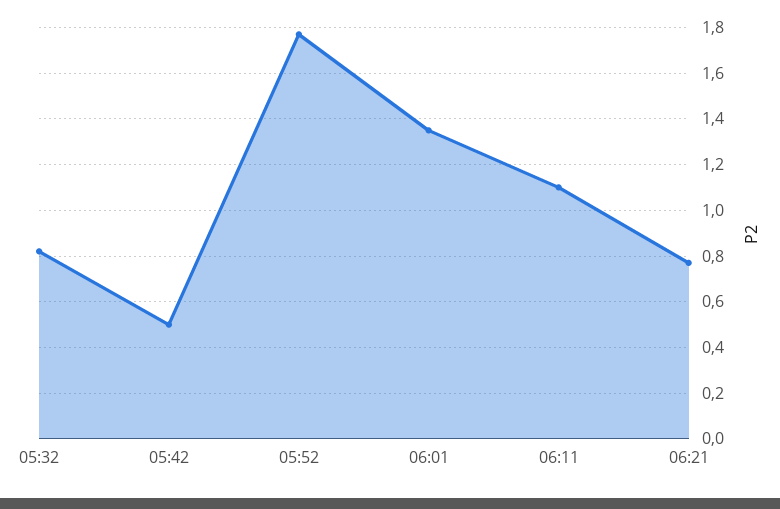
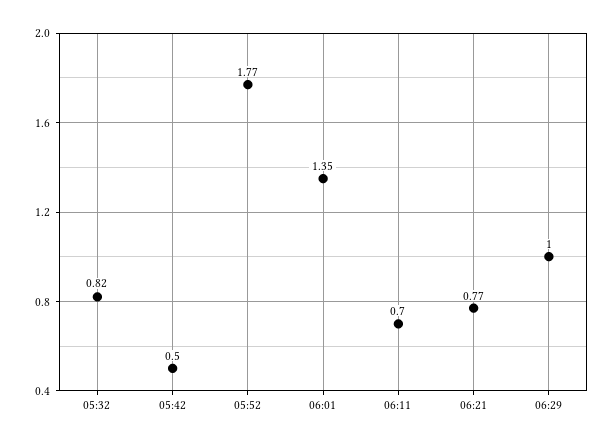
06:11: 1.1 -> 0.7
06:29: none -> 1

